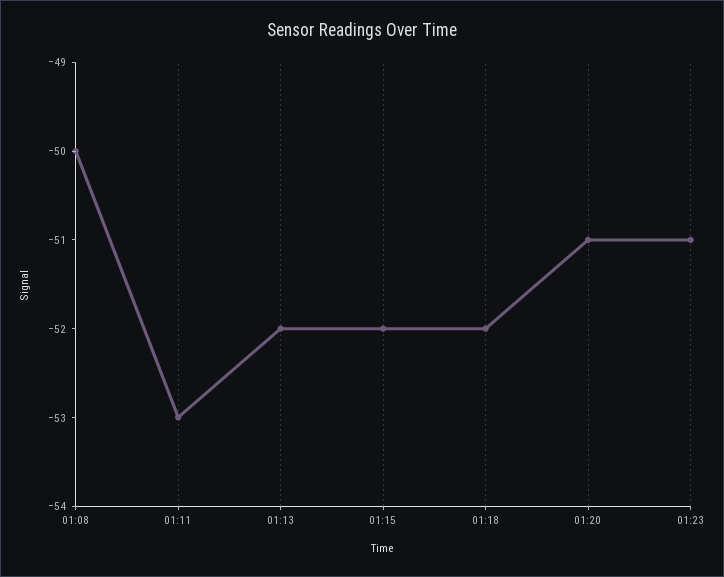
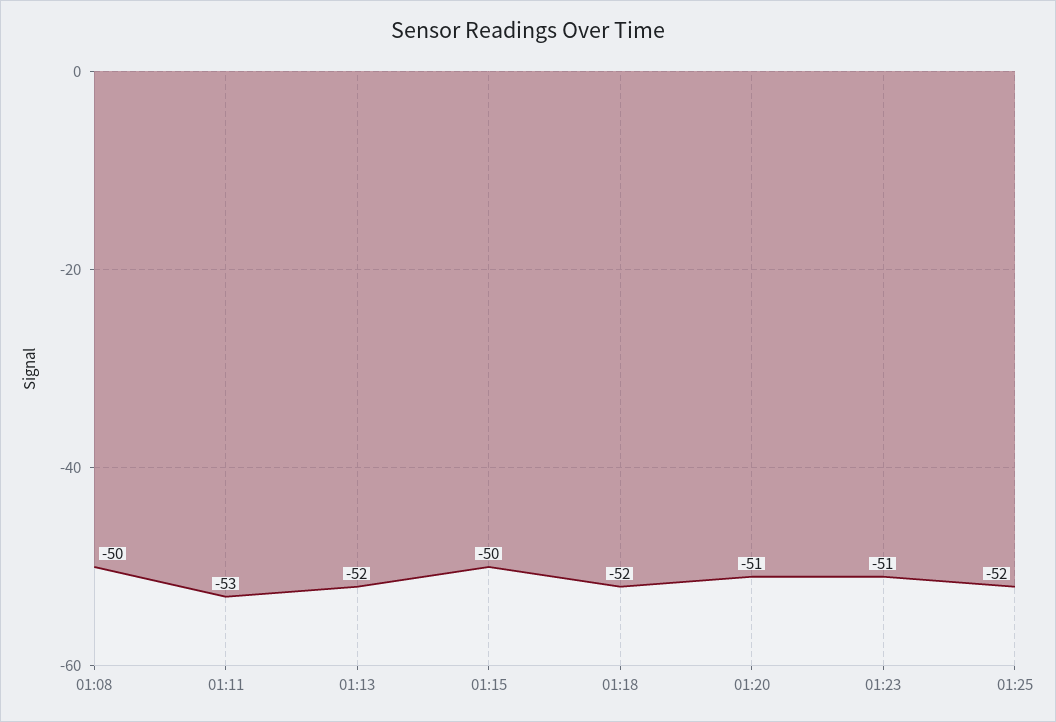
01:15: -52 -> -50
01:25: none -> -52

